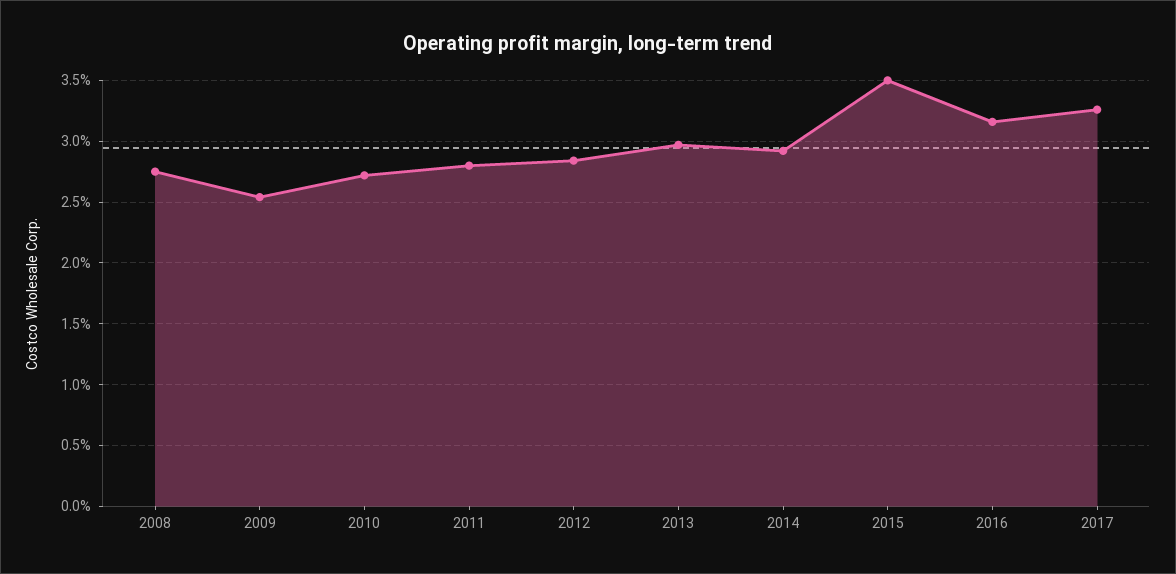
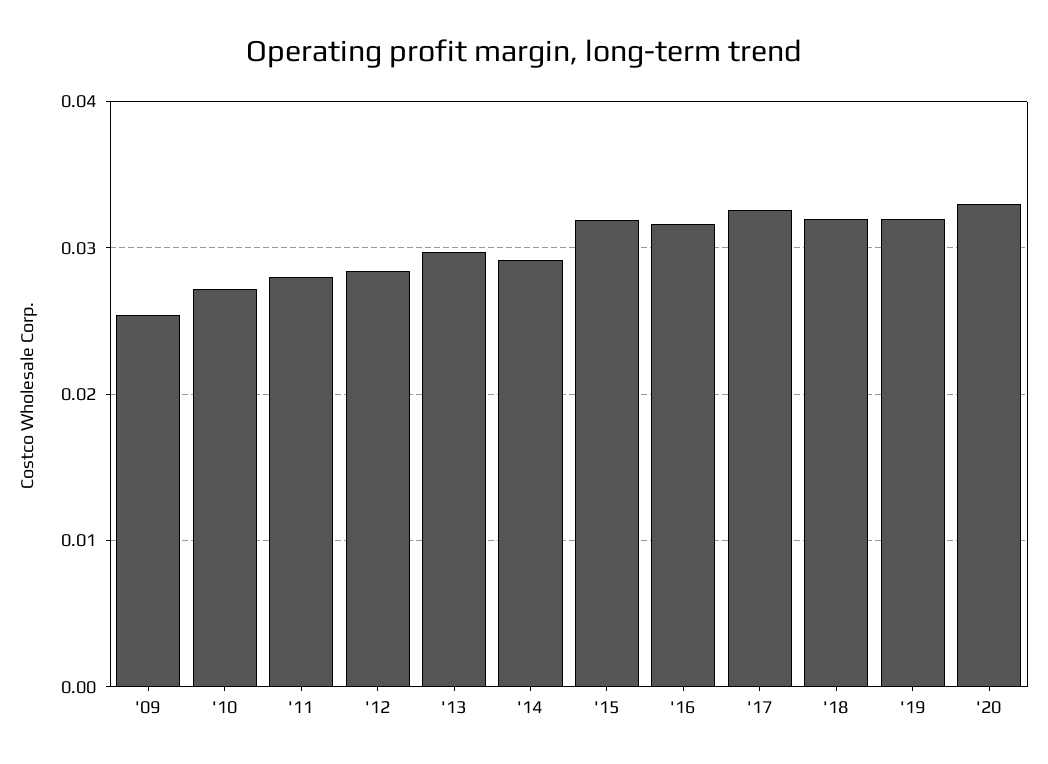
2008: 0.0275 -> none
2015: 0.035 -> 0.032
'18: none -> 0.032
'19: none -> 0.032
'20: none -> 0.033

